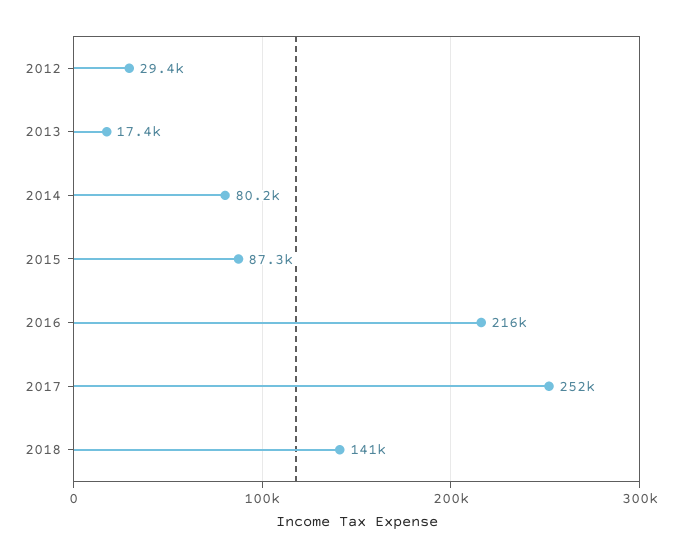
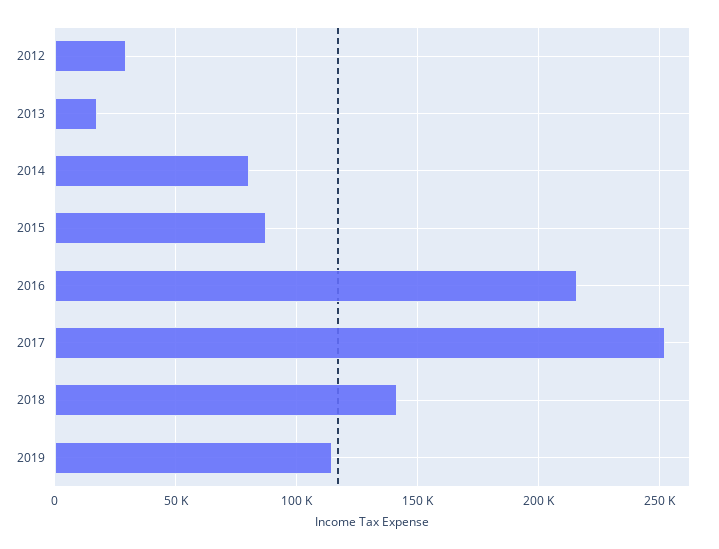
2019: none -> 115000

